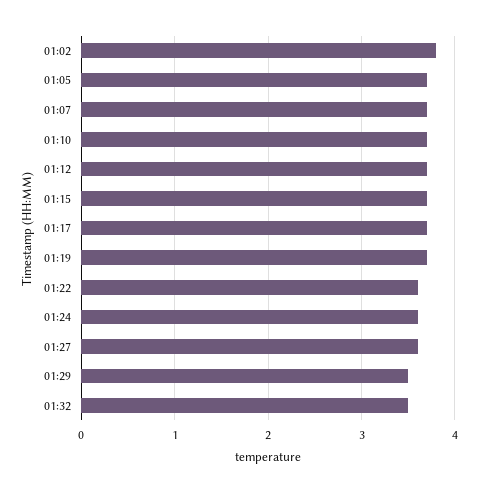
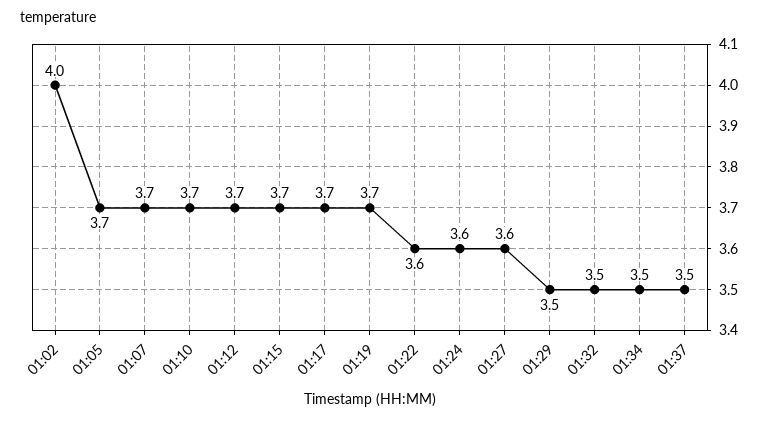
01:02: 3.8 -> 4
01:34: none -> 3.5
01:37: none -> 3.5

